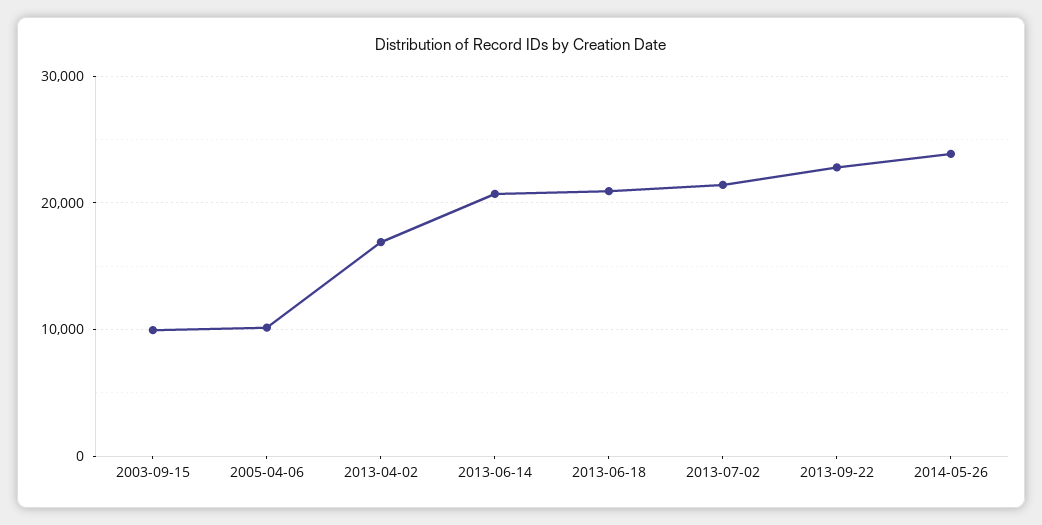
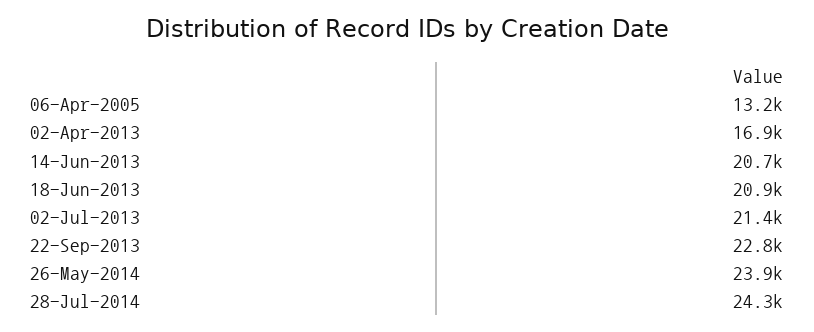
2003-09-15: 10000 -> none
2005-04-06: 10000 -> 13200
28-Jul-2014: none -> 24300

